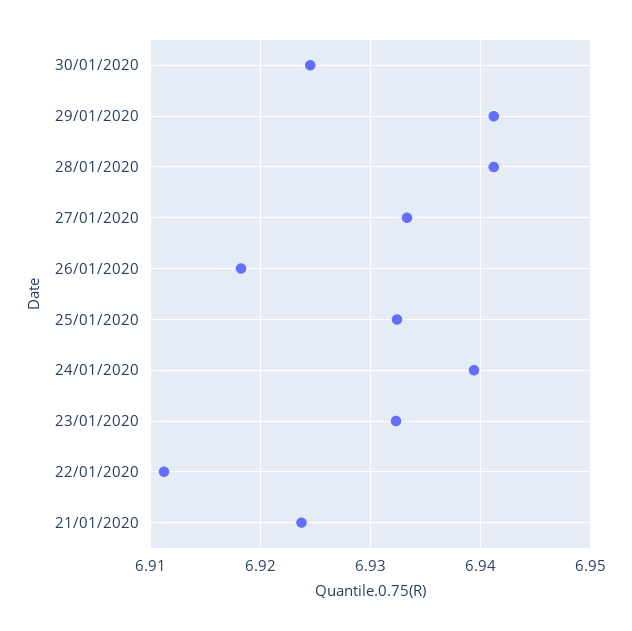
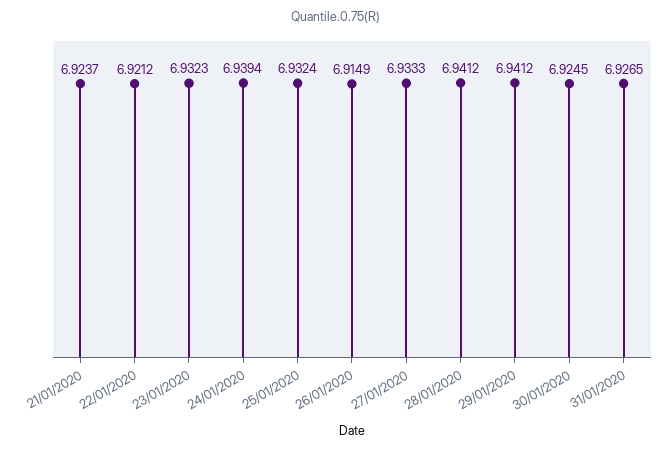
26/01/2020: 6.918 -> 6.9149
22/01/2020: 6.911 -> 6.9212
31/01/2020: none -> 6.9265

